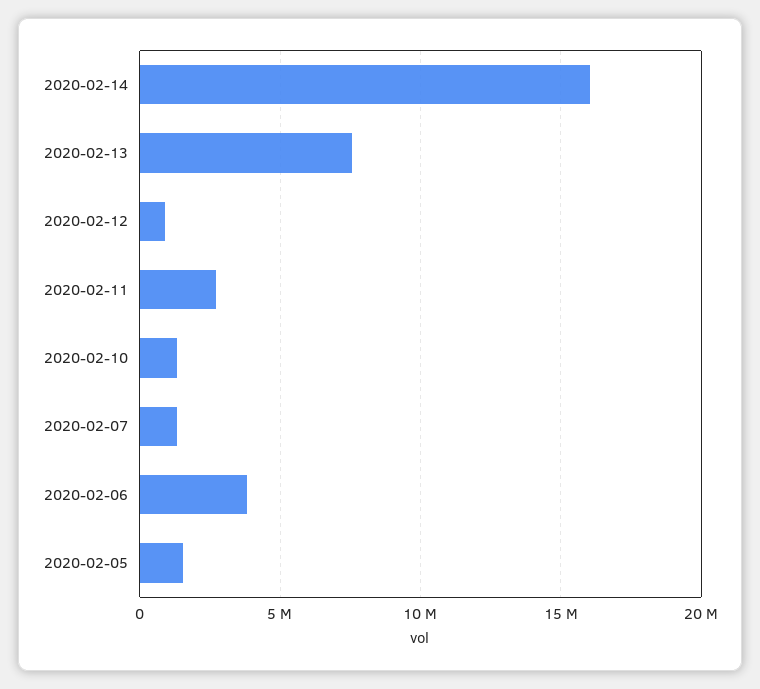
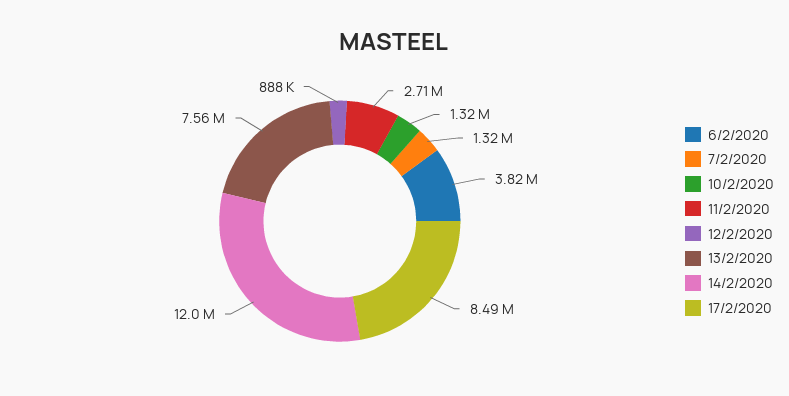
2020-02-14: 16000000 -> 12000000
2020-02-05: 1500000 -> none
17/2/2020: none -> 8490000

